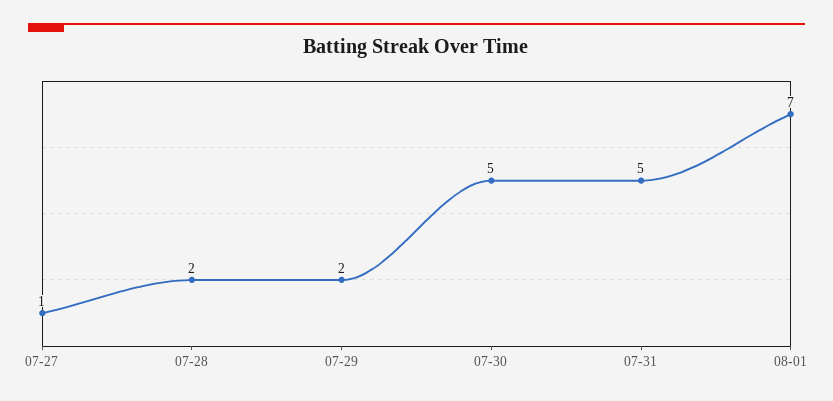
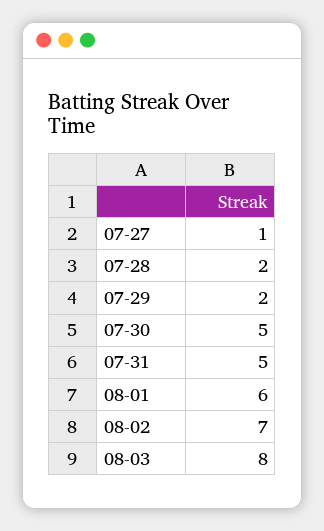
08-01: 7 -> 6
08-02: none -> 7
08-03: none -> 8

